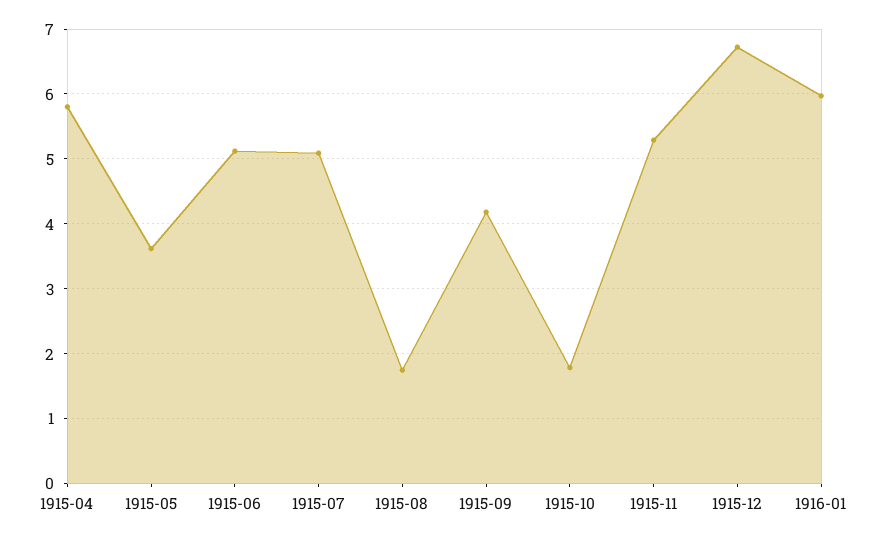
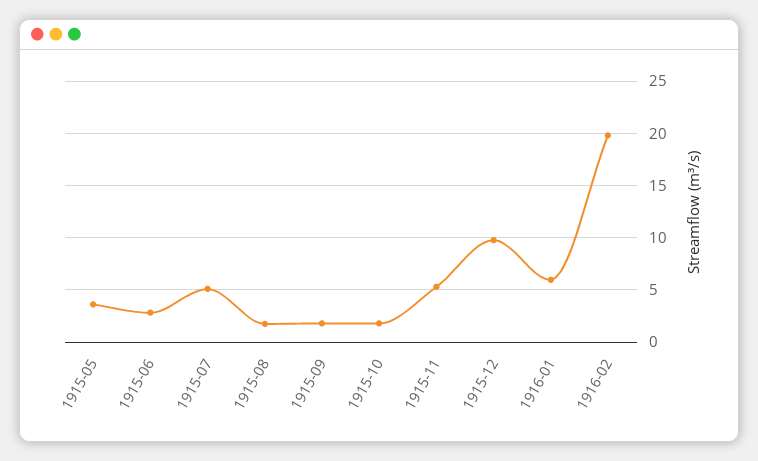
1915-04: 5.8 -> none
1915-06: 5.1 -> 3
1915-09: 4.2 -> 2
1915-12: 6.7 -> 10
1916-02: none -> 20

